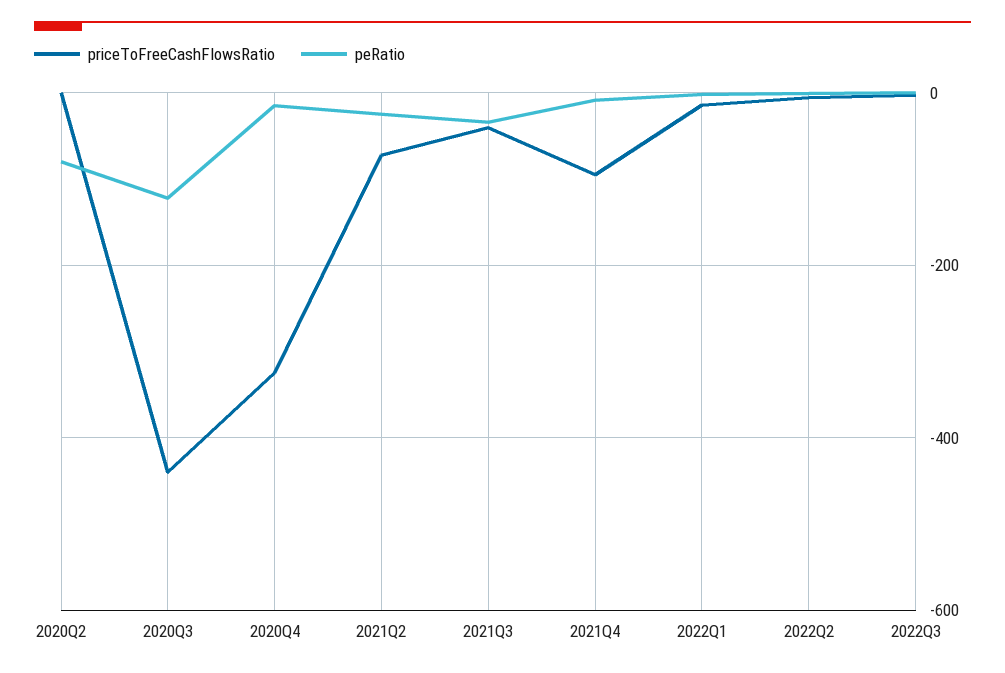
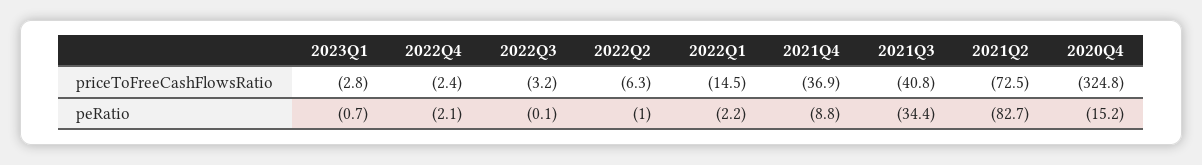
priceToFreeCashFlowsRatio, 2020Q2: 0 -> none
peRatio, 2020Q2: -80 -> none
priceToFreeCashFlowsRatio, 2020Q3: -440 -> none
peRatio, 2020Q3: -120 -> none
peRatio, 2021Q2: -20 -> -82.7
priceToFreeCashFlowsRatio, 2021Q4: -100 -> -36.9
priceToFreeCashFlowsRatio, 2023Q1: none -> -2.8
priceToFreeCashFlowsRatio, 2022Q4: none -> -2.4
peRatio, 2023Q1: none -> -0.7
peRatio, 2022Q4: none -> -2.1

